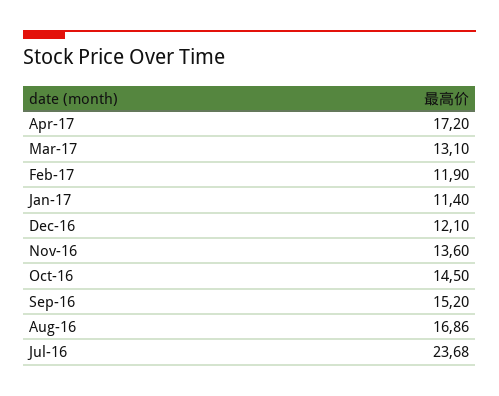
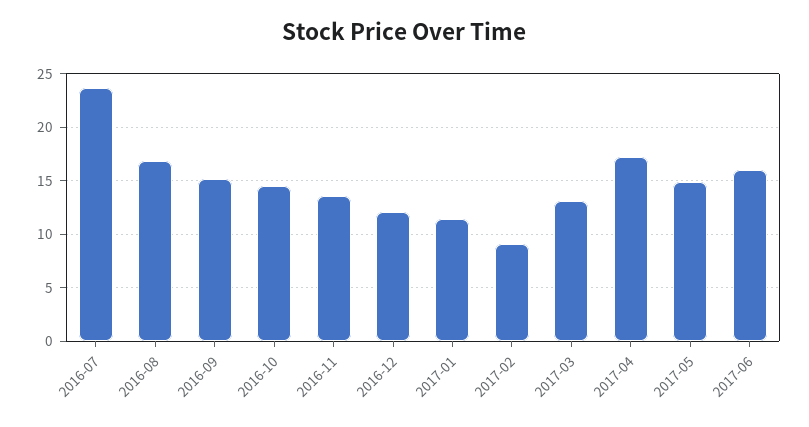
Feb-17: 11.9 -> 9
2017-05: none -> 15
2017-06: none -> 16

